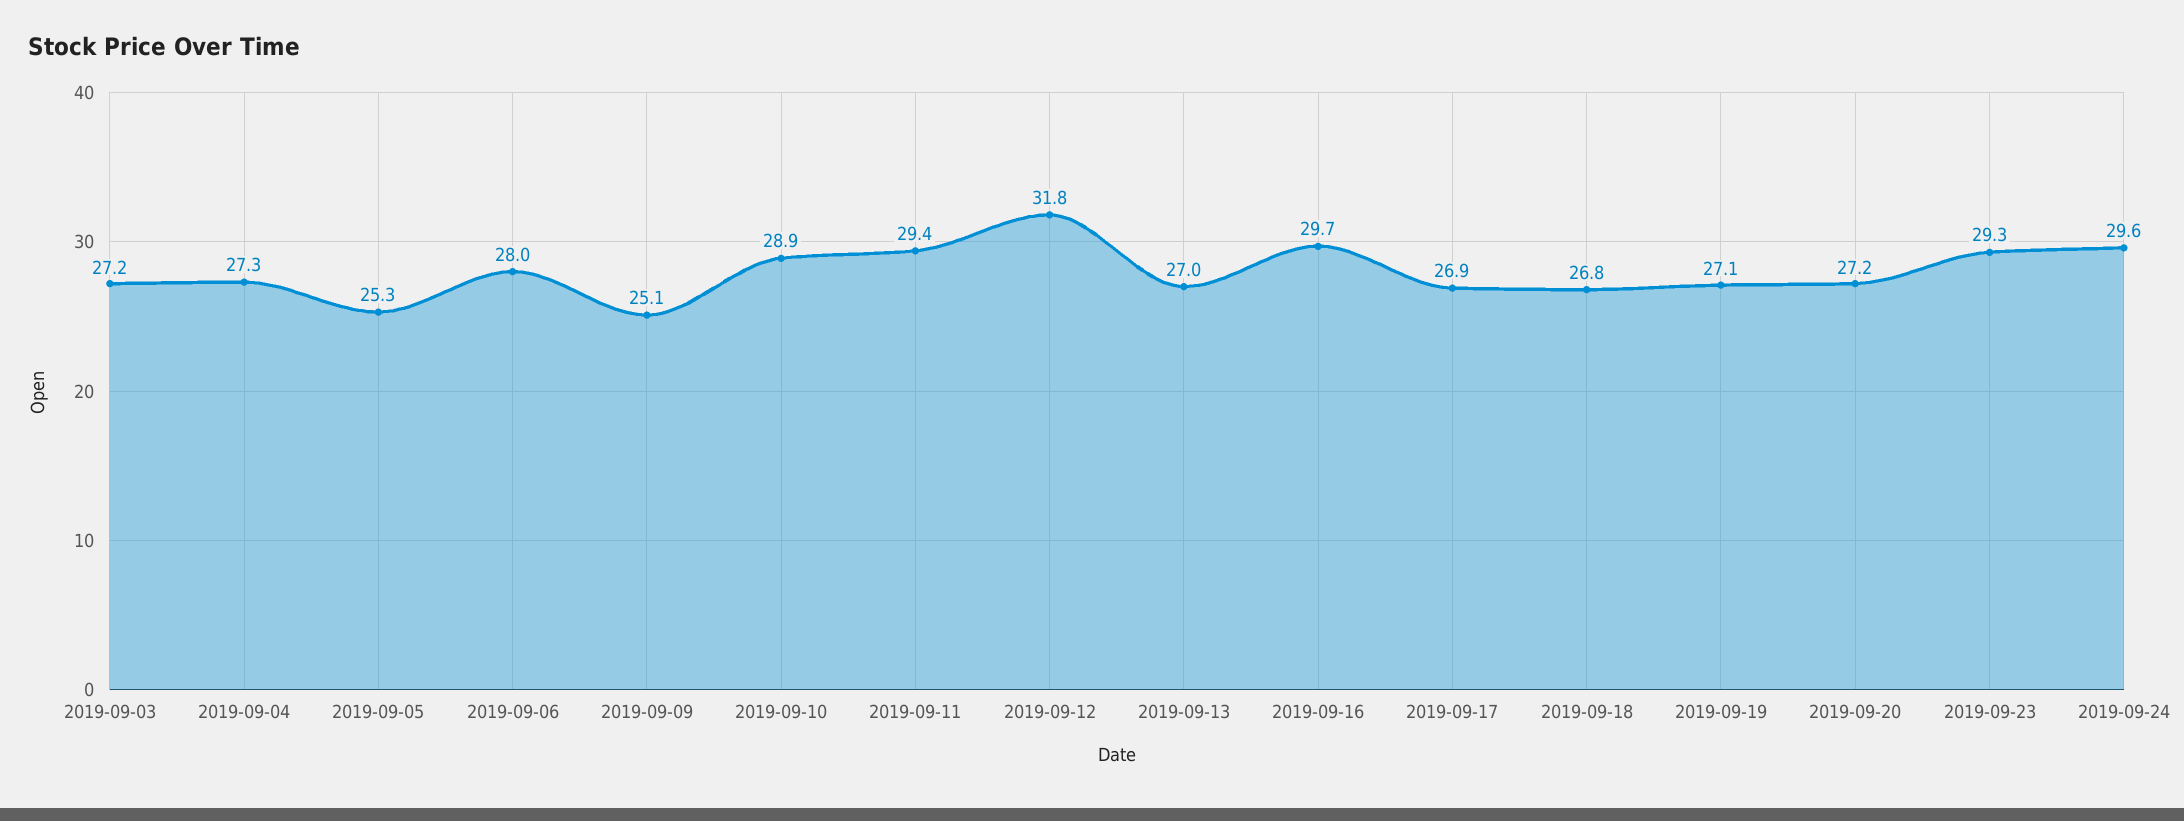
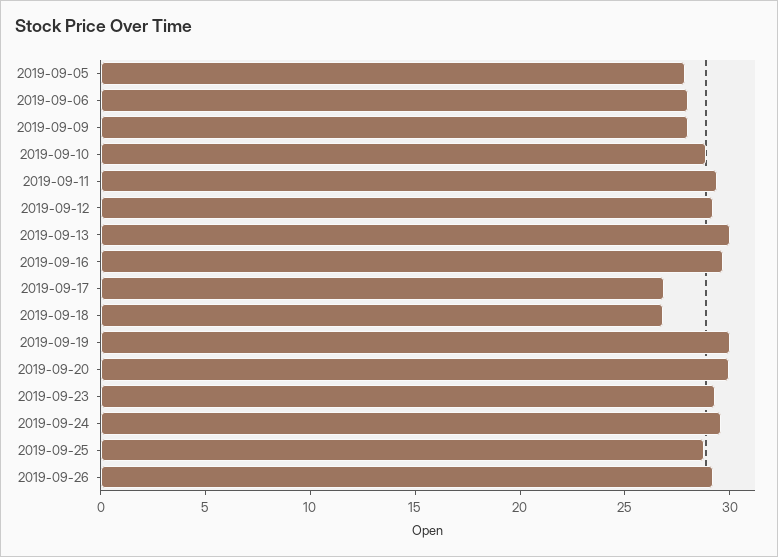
2019-09-03: 27.2 -> none
2019-09-04: 27.3 -> none
2019-09-05: 25.3 -> 28
2019-09-09: 25.1 -> 28
2019-09-12: 31.8 -> 29
2019-09-13: 27 -> 30
2019-09-19: 27.1 -> 30
2019-09-20: 27.2 -> 30
2019-09-25: none -> 29
2019-09-26: none -> 29

